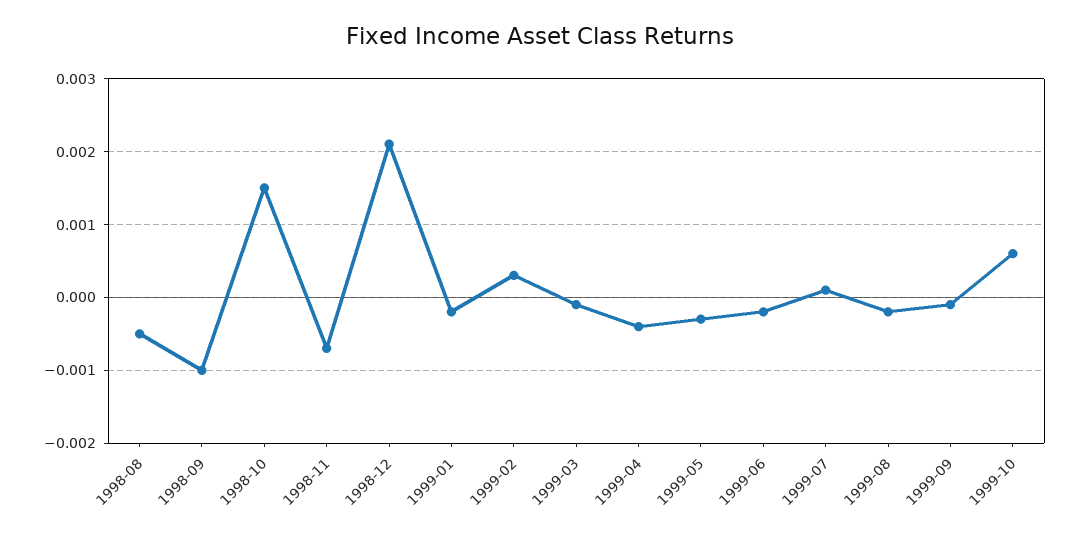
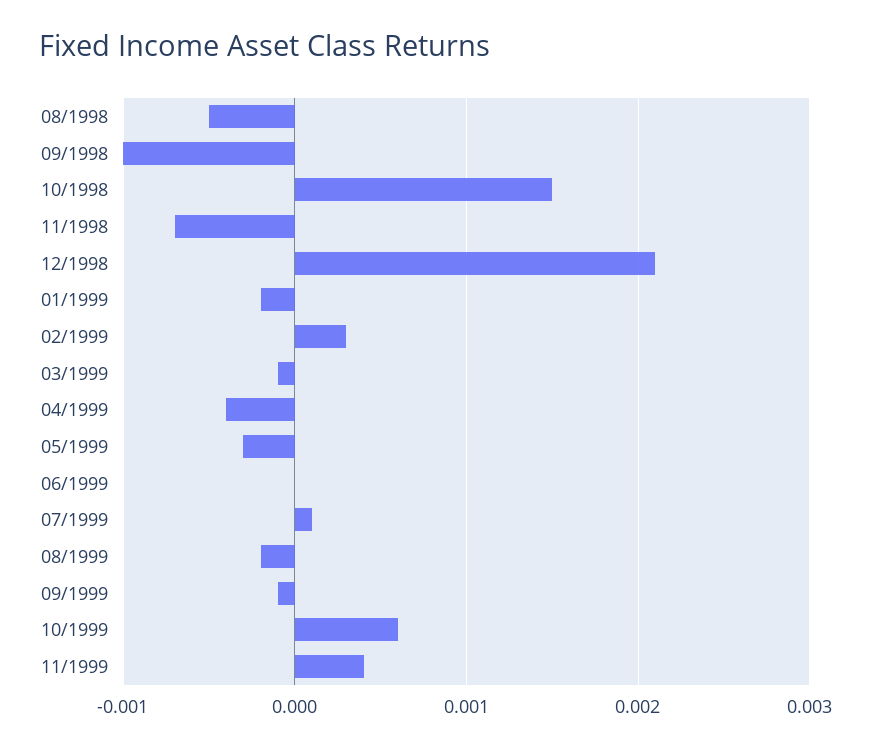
1999-06: -0.0002 -> 0
11/1999: none -> 0.0004

